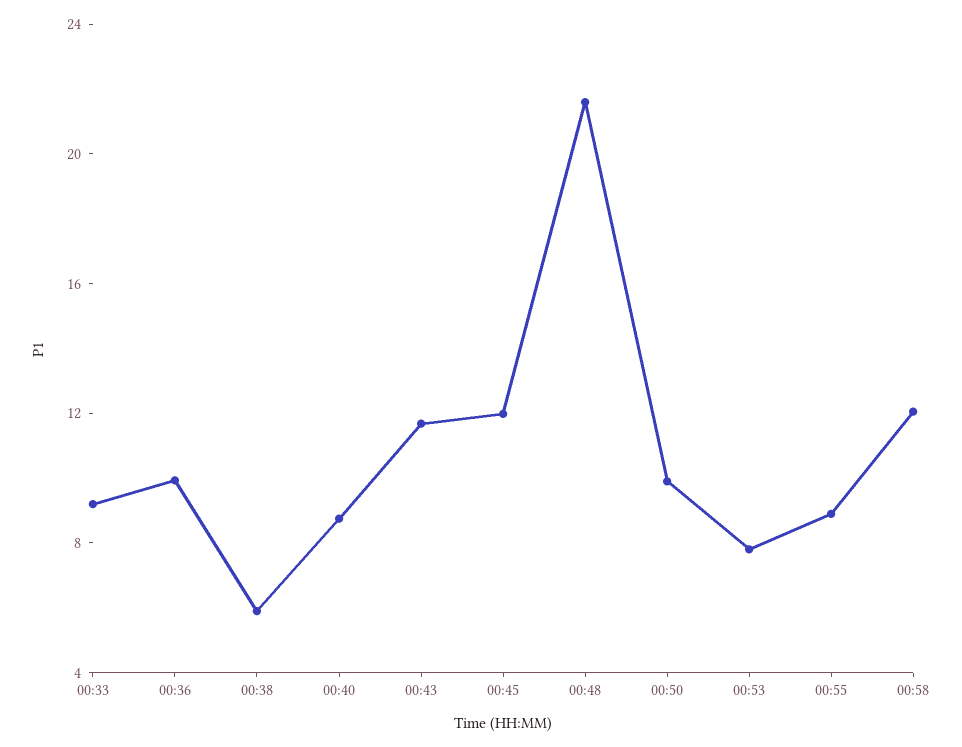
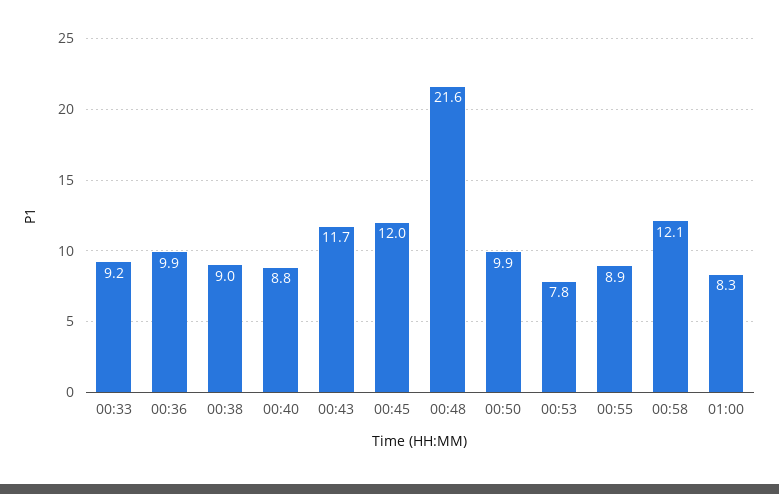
00:38: 6 -> 9
01:00: none -> 8.3

